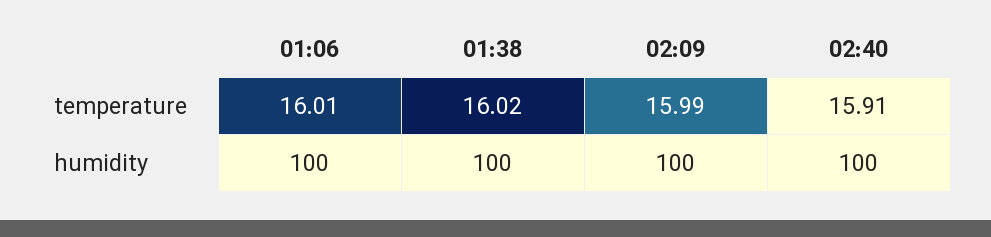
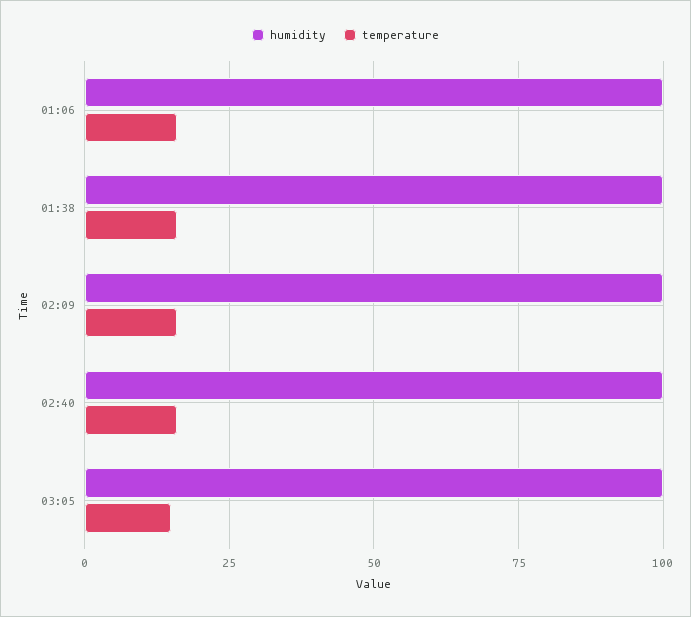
humidity, 03:05: none -> 100
temperature, 03:05: none -> 15

